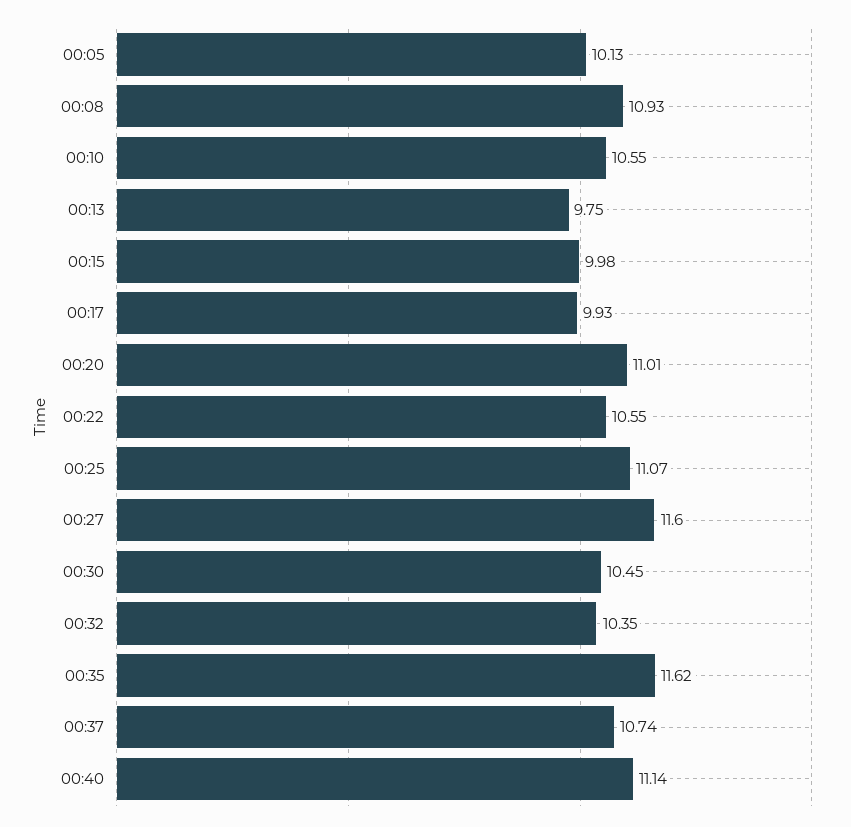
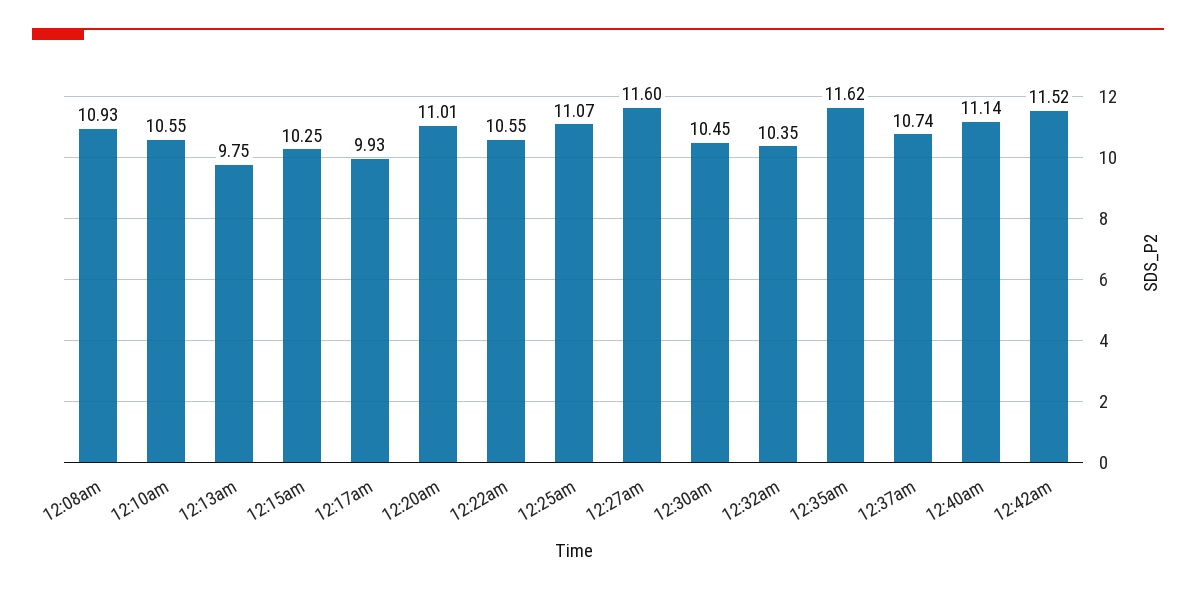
00:05: 10.13 -> none
00:15: 9.98 -> 10.25
12:42am: none -> 11.52

